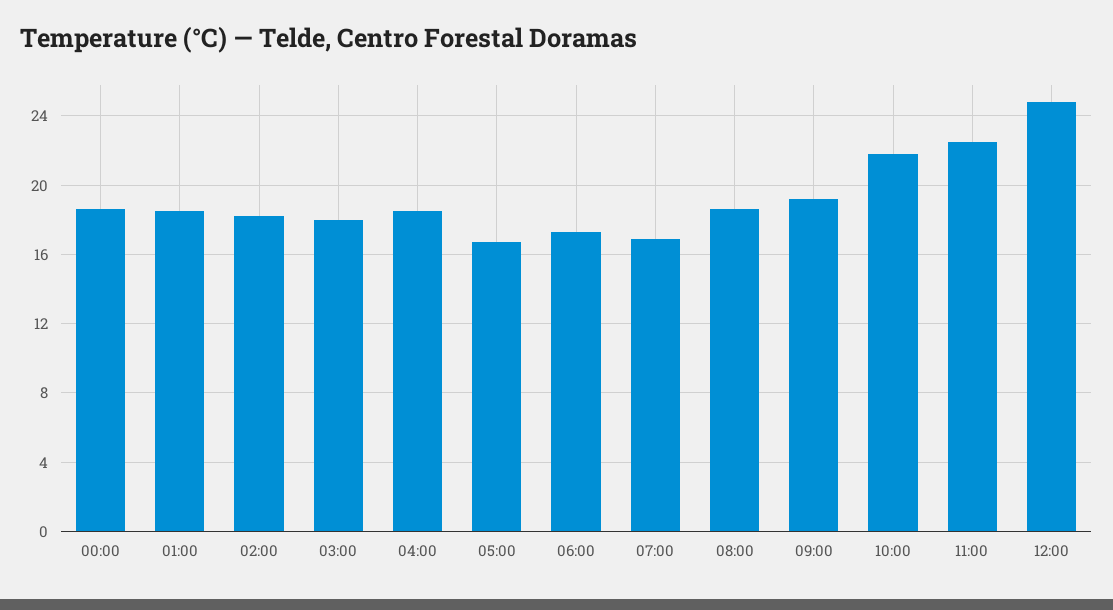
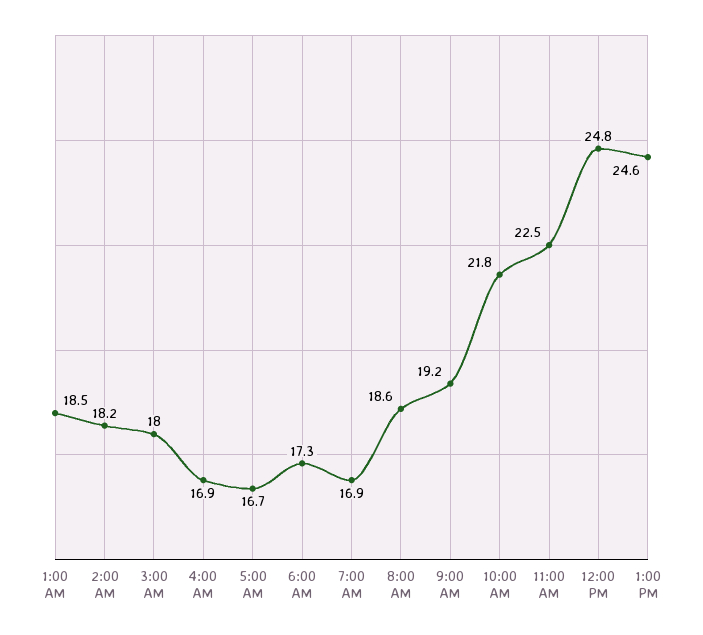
00:00: 18.5 -> none
04:00: 18.5 -> 16.9
1:00 PM: none -> 24.6

